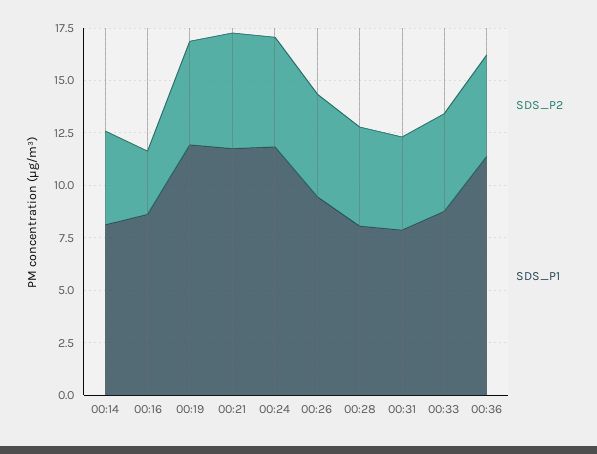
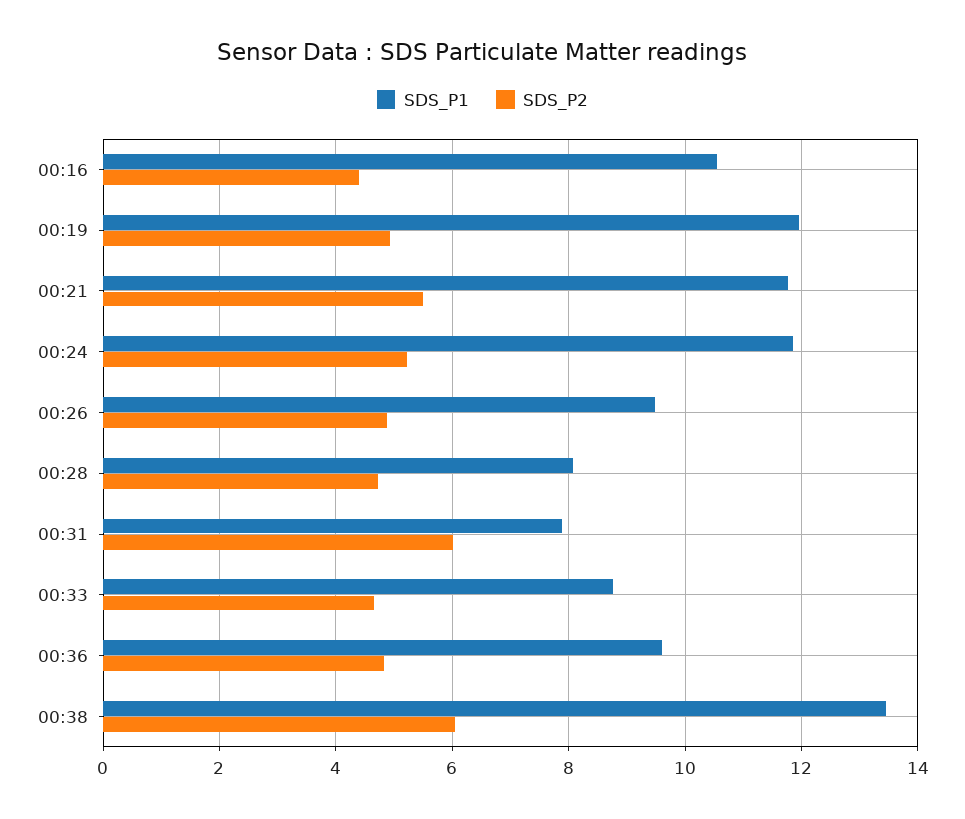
SDS_P2, 00:14: 4.5 -> none
SDS_P1, 00:14: 8 -> none
SDS_P2, 00:16: 3 -> 4.4
SDS_P1, 00:16: 8.5 -> 10.6
SDS_P2, 00:31: 4.5 -> 6
SDS_P1, 00:36: 11.5 -> 9.6
SDS_P1, 00:38: none -> 13.4
SDS_P2, 00:38: none -> 6

